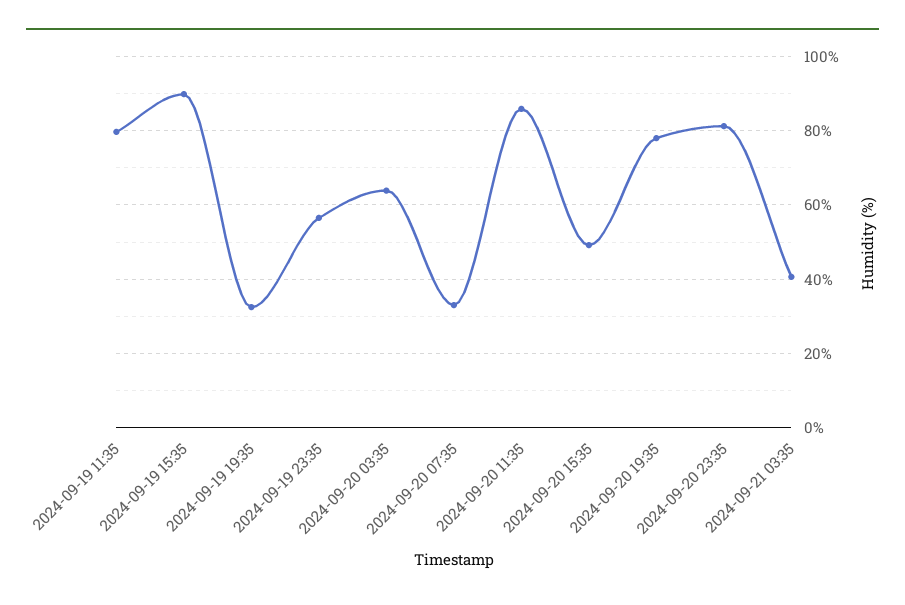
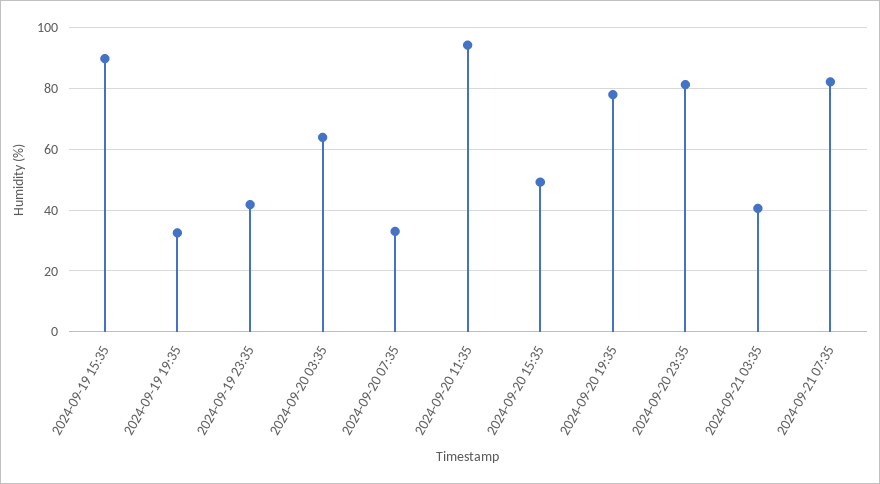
2024-09-19 11:35: 80 -> none
2024-09-19 23:35: 56 -> 42
2024-09-20 11:35: 86 -> 94
2024-09-21 07:35: none -> 82

